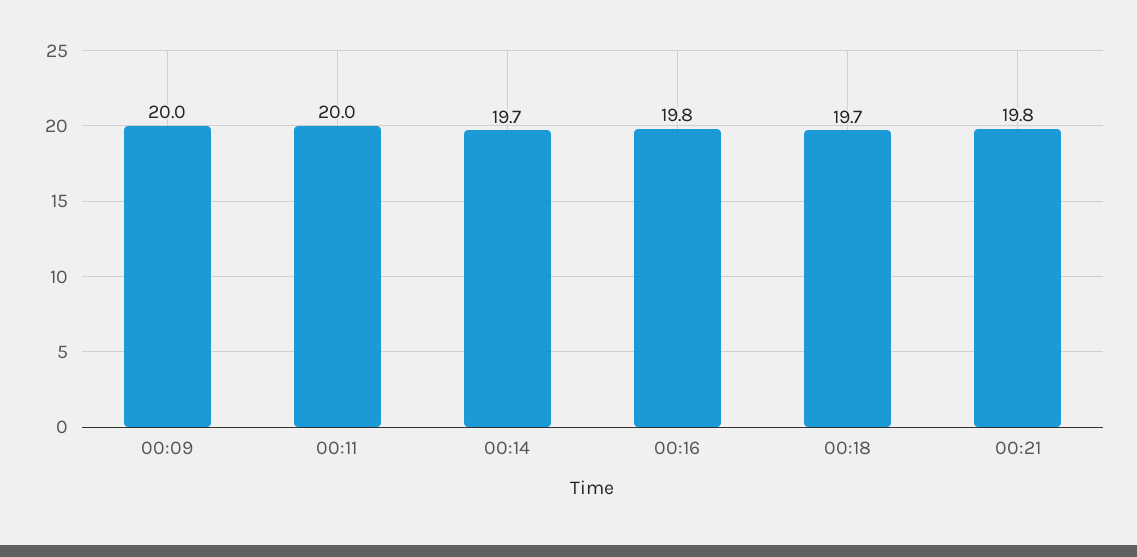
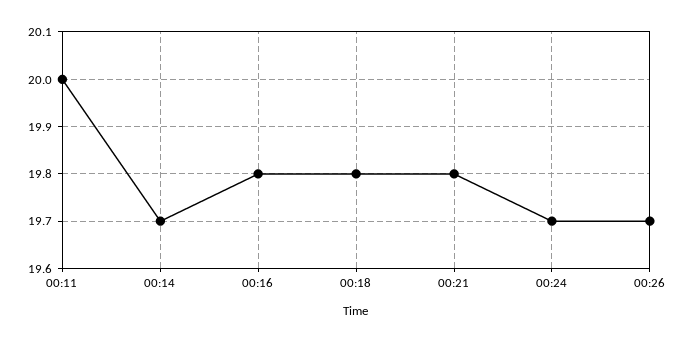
00:09: 20 -> none
00:18: 19.7 -> 19.8
00:24: none -> 19.7
00:26: none -> 19.7

